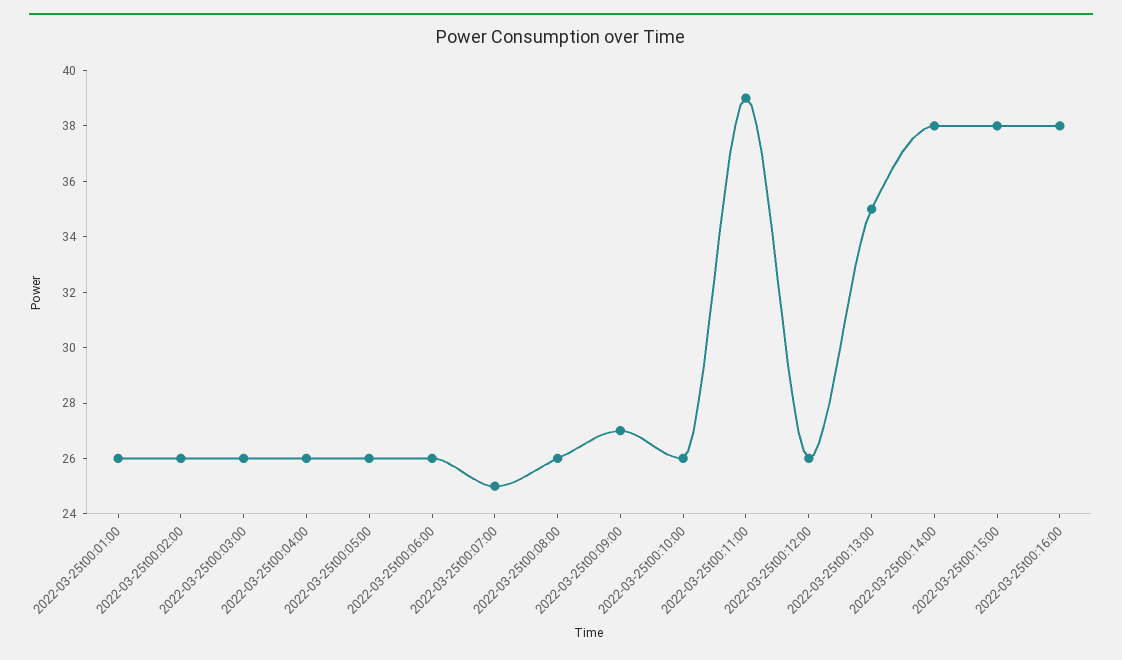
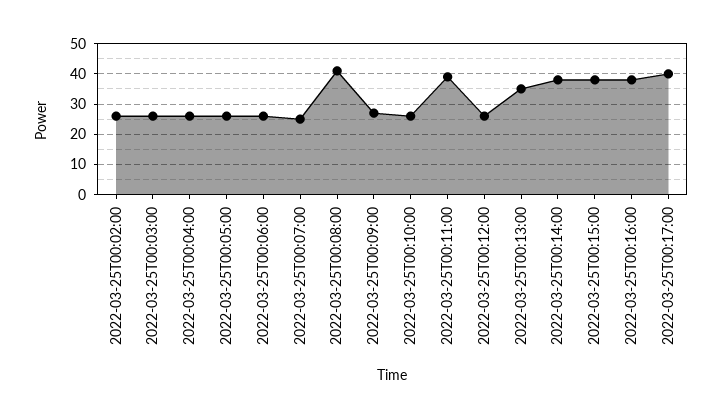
2022-03-25t00:01:00: 26 -> none
2022-03-25t00:08:00: 26 -> 40
2022-03-25T00:17:00: none -> 40

